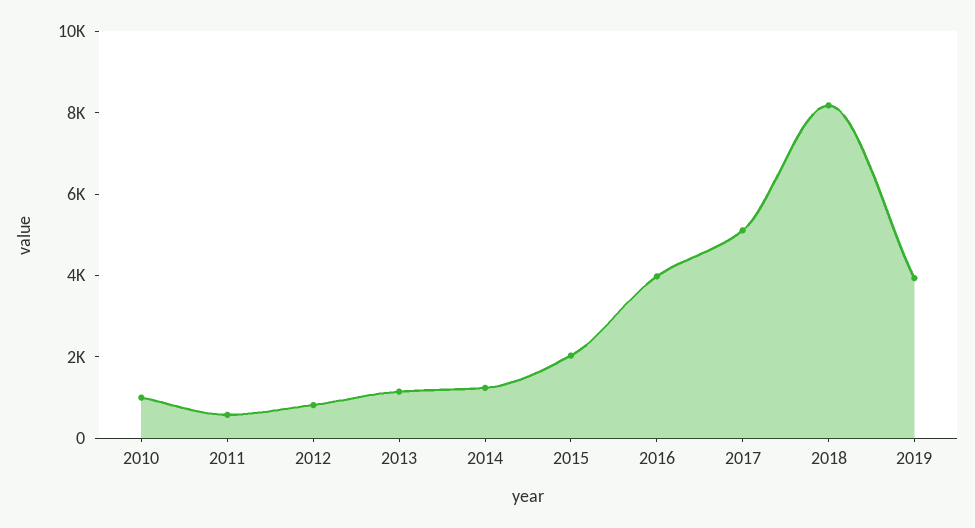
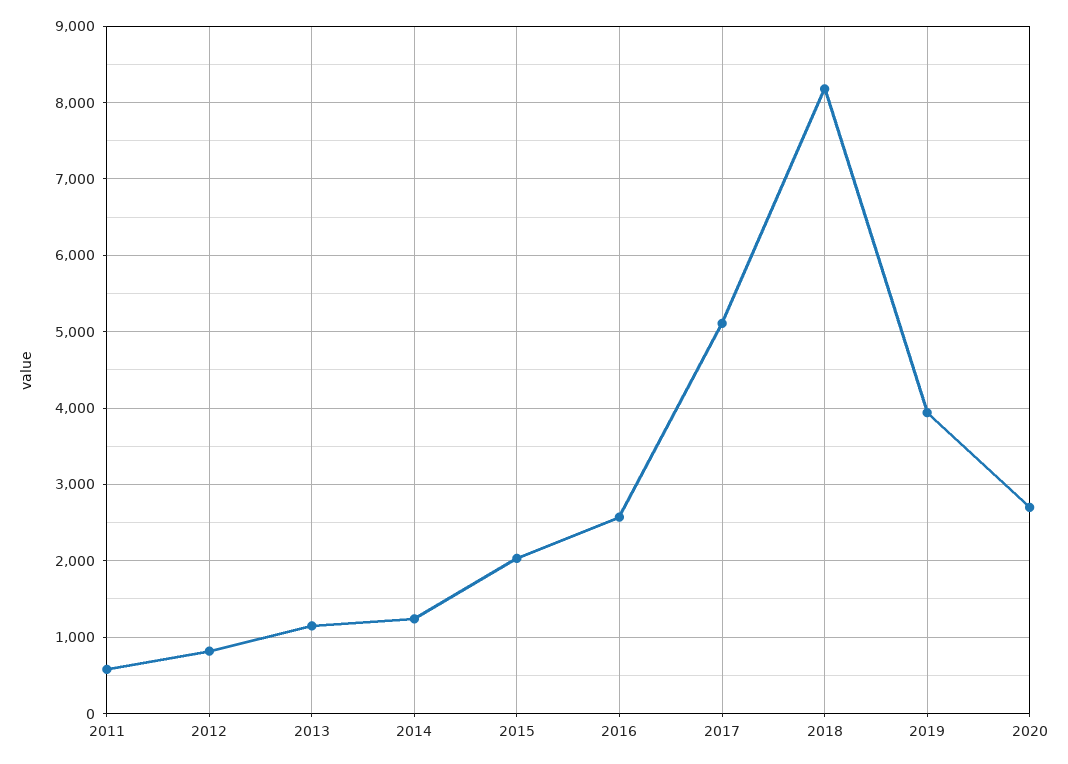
2010: 1000 -> none
2016: 4000 -> 2600
2020: none -> 2700

